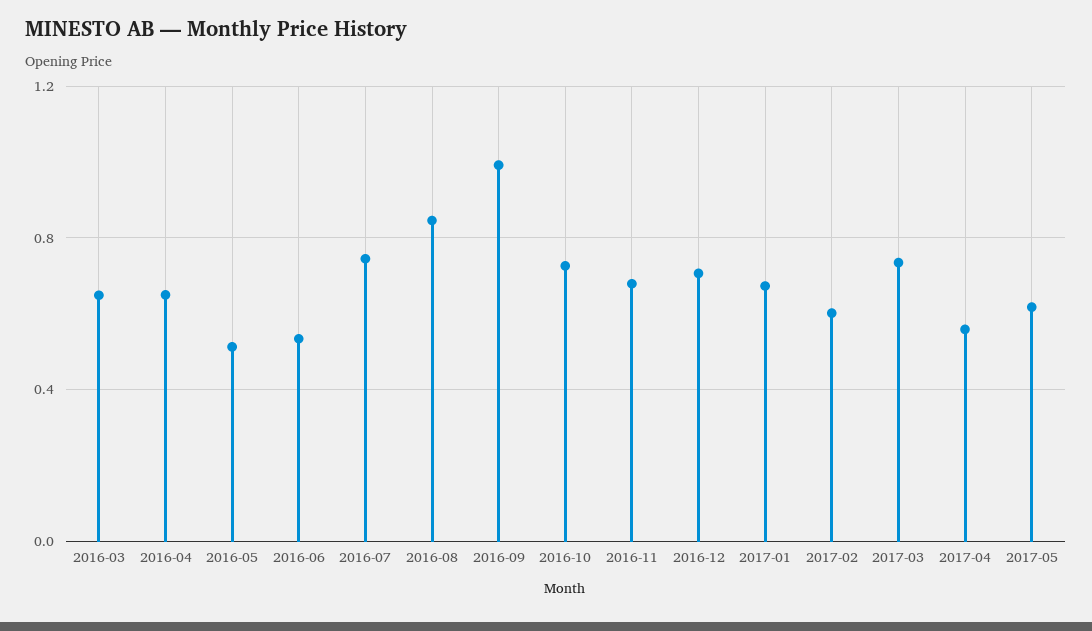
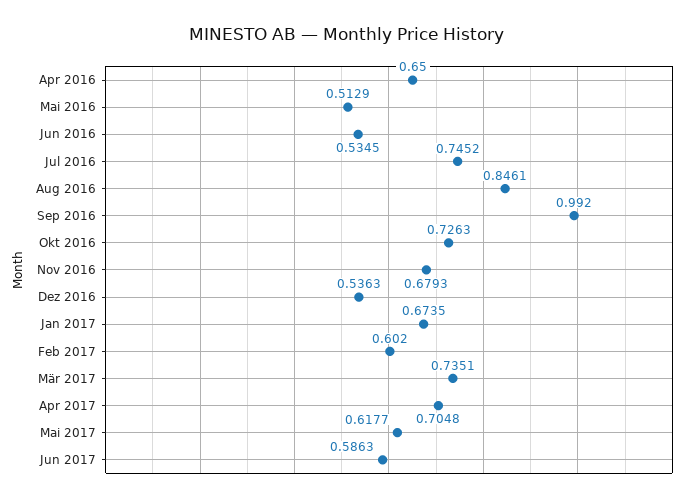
2016-03: 0.65 -> none
2016-12: 0.7 -> 0.5363
2017-04: 0.55 -> 0.7048
Jun 2017: none -> 0.5863

